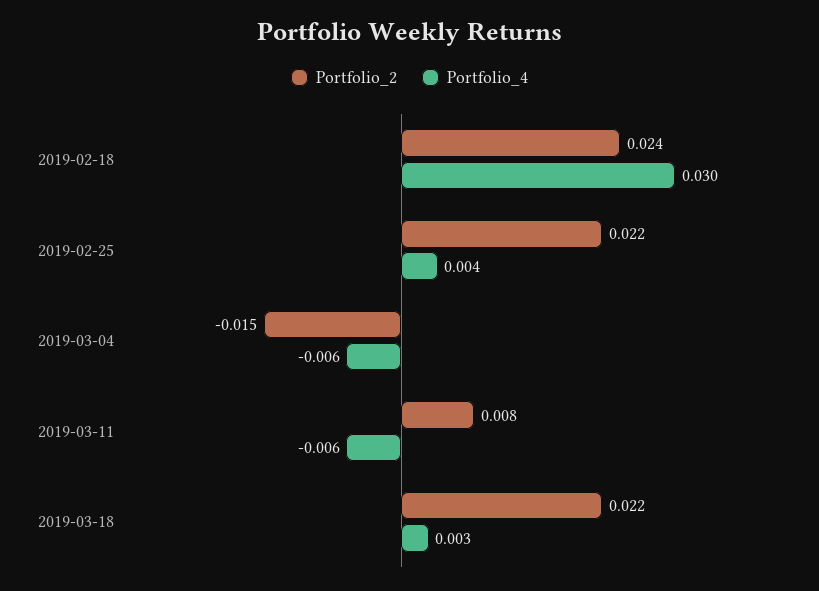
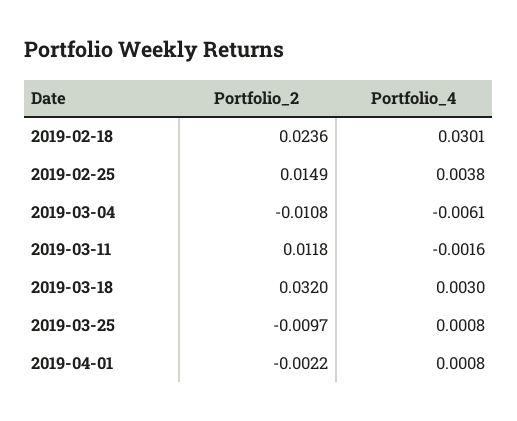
Portfolio_2, 2019-02-25: 0.022 -> 0.0149
Portfolio_2, 2019-03-04: -0.015 -> -0.0108
Portfolio_2, 2019-03-11: 0.008 -> 0.0118
Portfolio_4, 2019-03-11: -0.006 -> -0.0016
Portfolio_2, 2019-03-18: 0.022 -> 0.032
Portfolio_2, 2019-03-25: none -> -0.0097
Portfolio_4, 2019-03-25: none -> 0.0008
Portfolio_2, 2019-04-01: none -> -0.0022
Portfolio_4, 2019-04-01: none -> 0.0008

